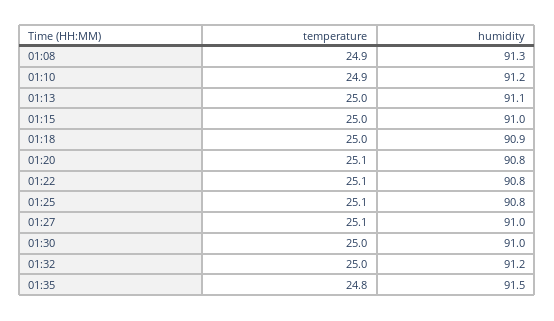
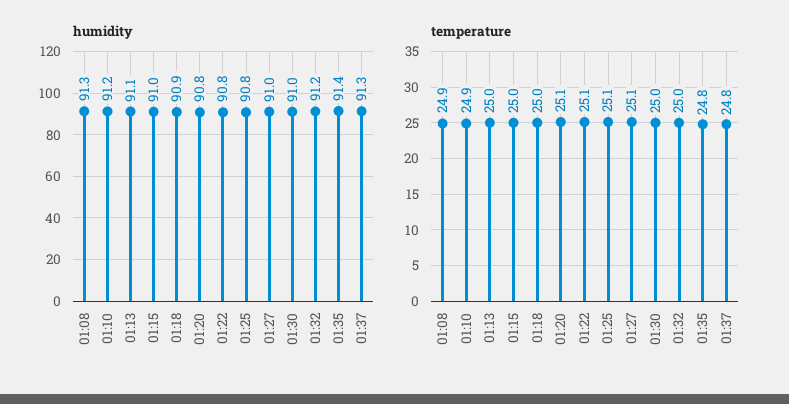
humidity, 01:35: 91.5 -> 91.4
humidity, 01:37: none -> 91.3
temperature, 01:37: none -> 24.8

